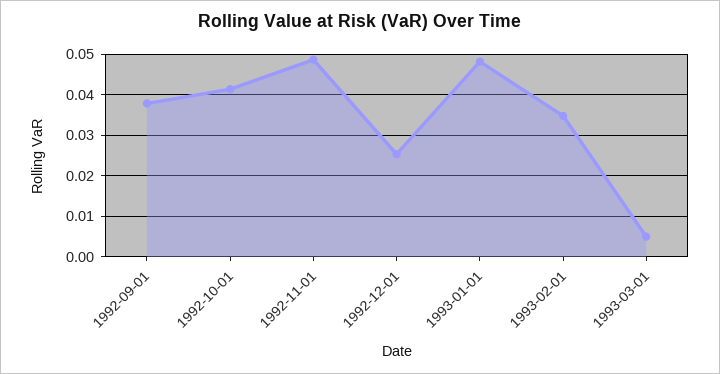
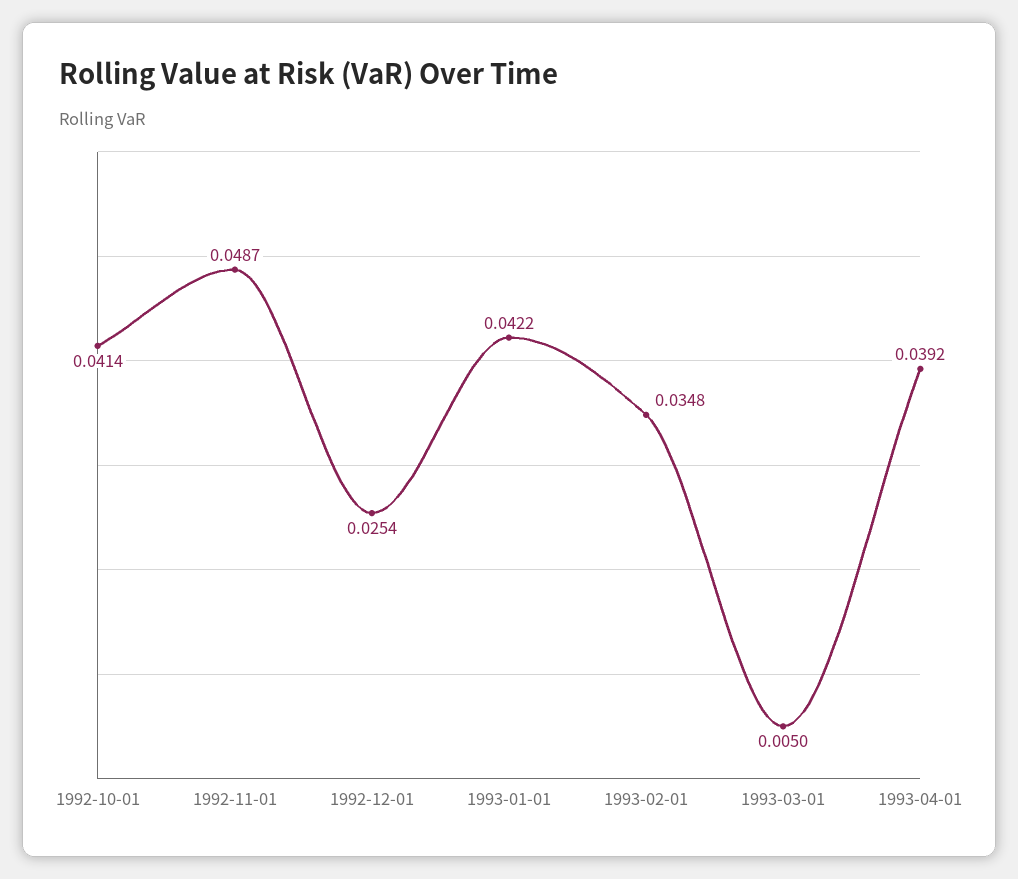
1992-09-01: 0.038 -> none
1993-01-01: 0.048 -> 0.0422
1993-04-01: none -> 0.0392

